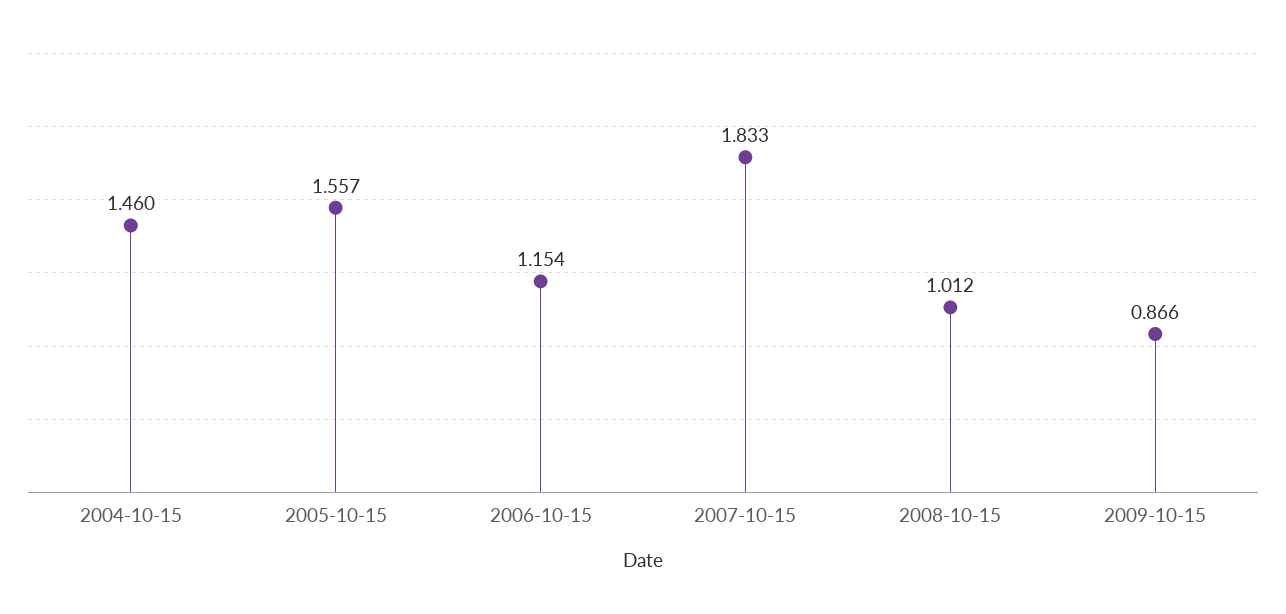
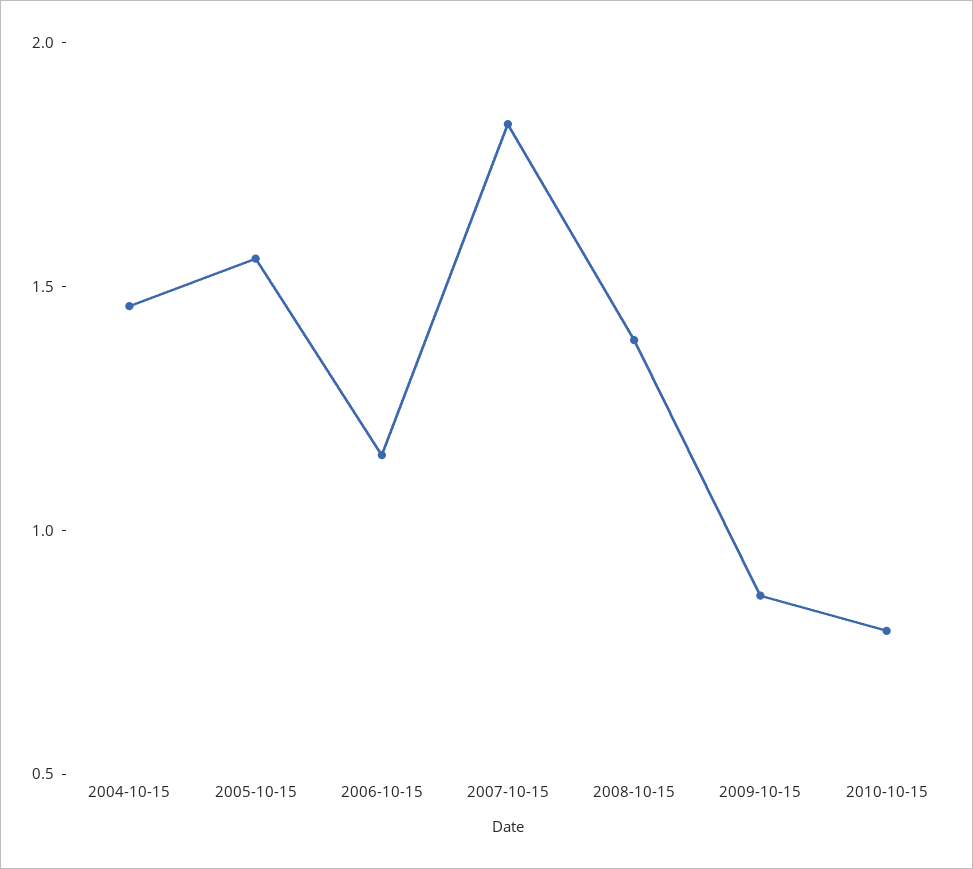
2008-10-15: 1.012 -> 1.4
2010-10-15: none -> 0.8

